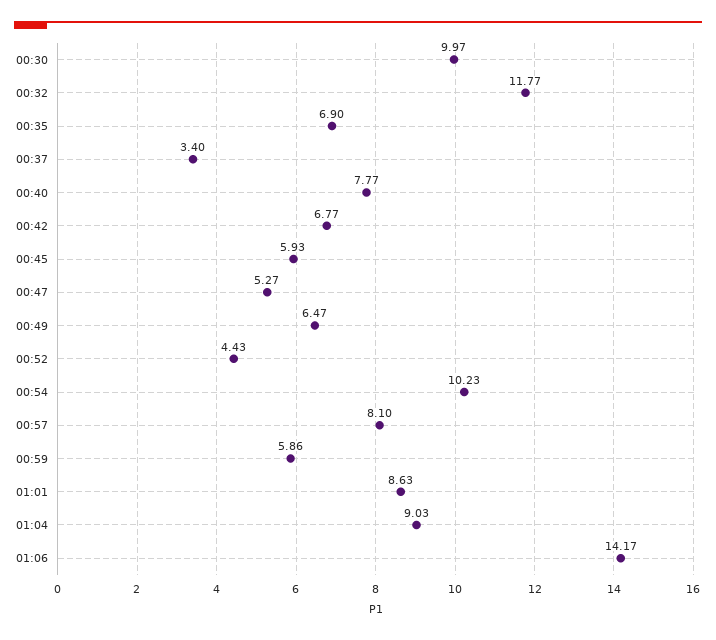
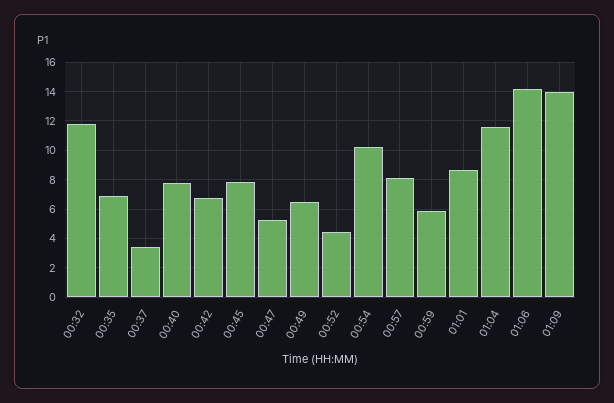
00:30: 9.97 -> none
00:45: 5.93 -> 8
01:04: 9.03 -> 11.5
01:09: none -> 14

